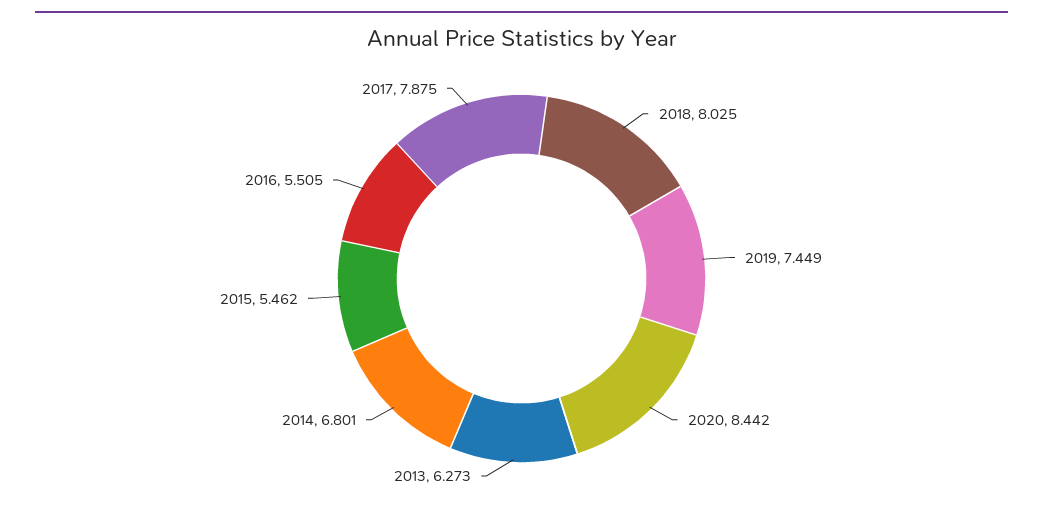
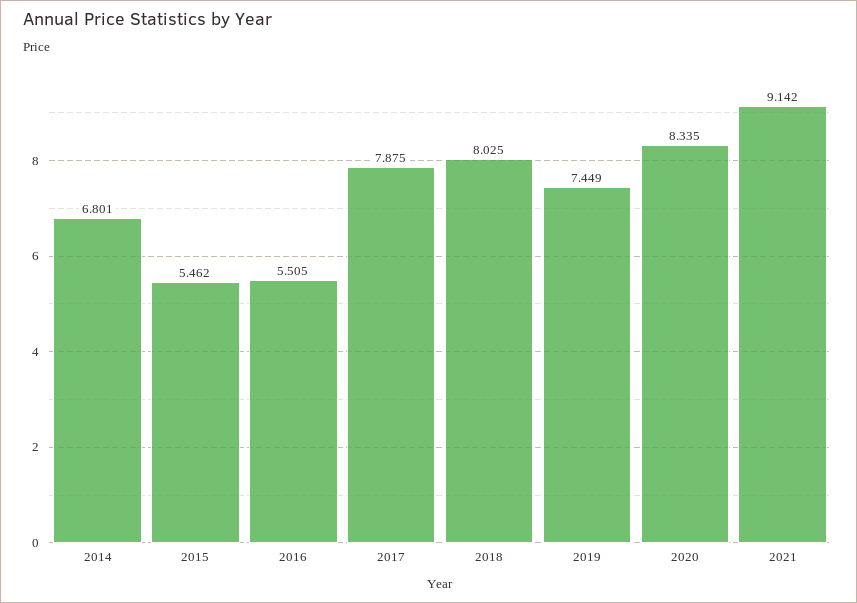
2020: 8.442 -> 8.335
2013: 6.273 -> none
2021: none -> 9.142

